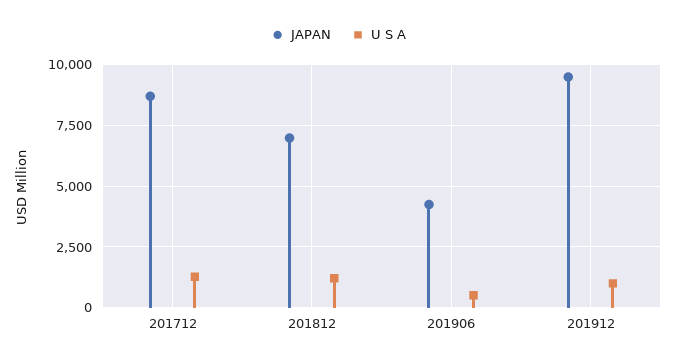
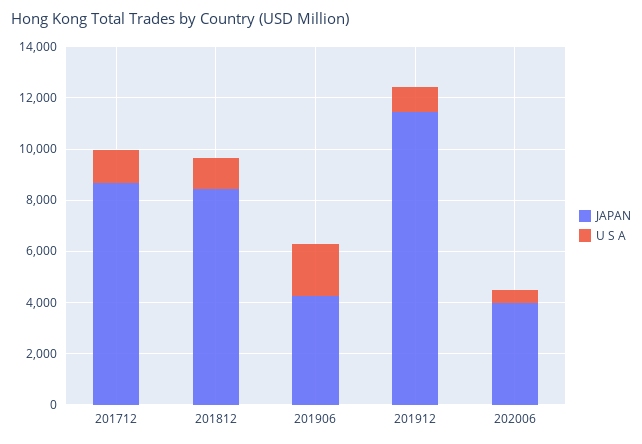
JAPAN, 201812: 7000 -> 8500
U S A, 201906: 500 -> 2000
JAPAN, 201912: 9500 -> 11500
JAPAN, 202006: none -> 4000
U S A, 202006: none -> 500

